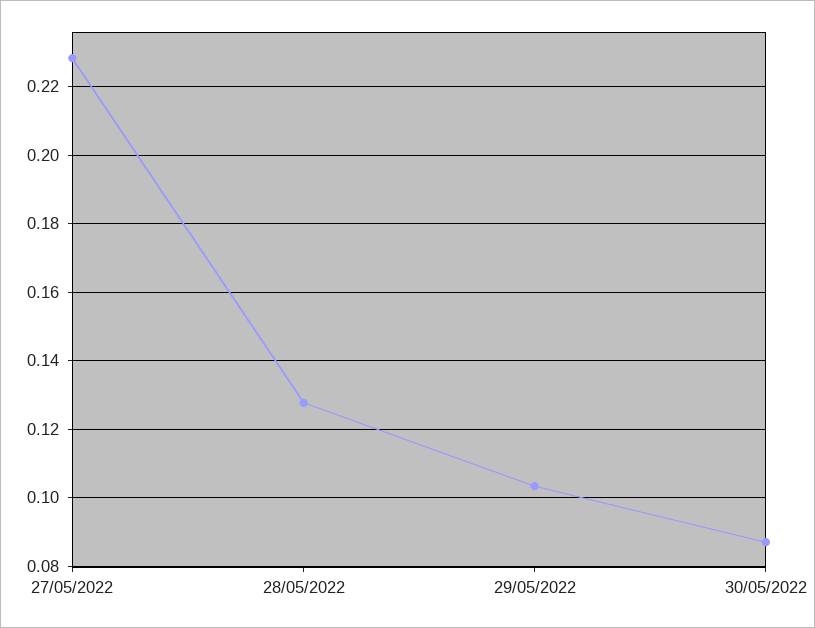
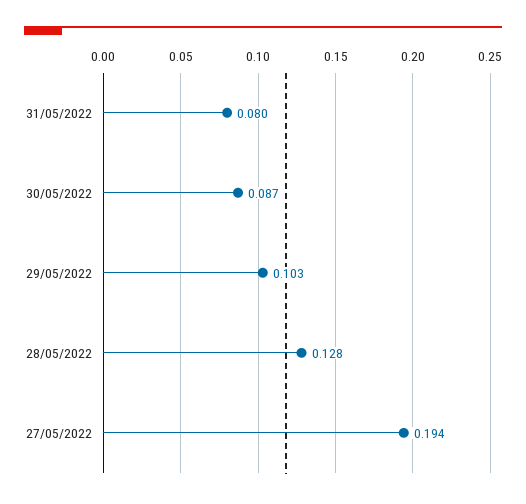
27/05/2022: 0.228 -> 0.194
31/05/2022: none -> 0.08

